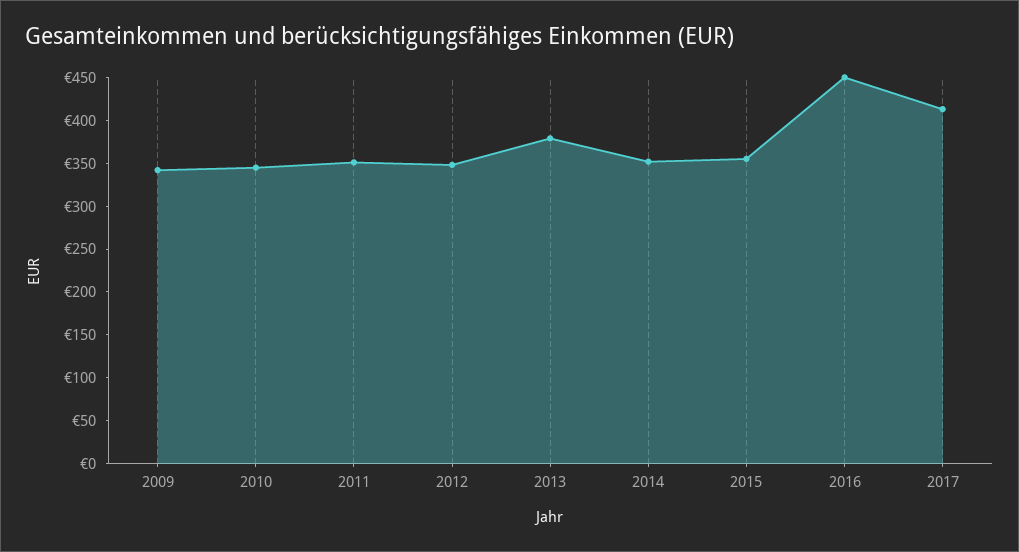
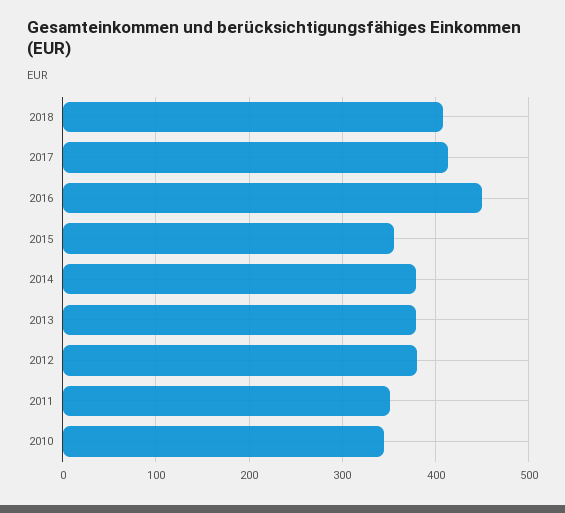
2009: 340 -> none
2012: 350 -> 380
2014: 350 -> 380
2018: none -> 410

